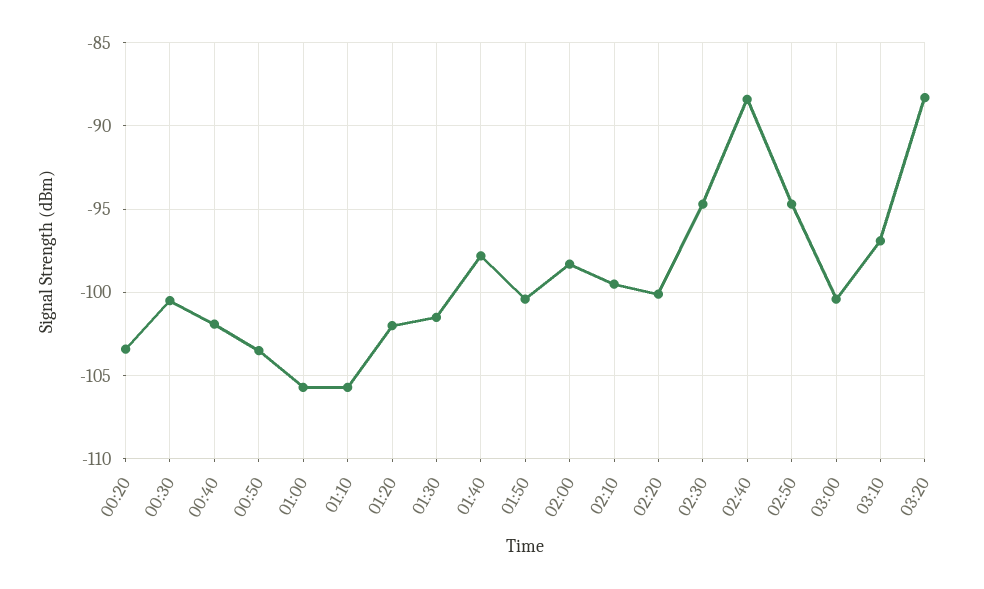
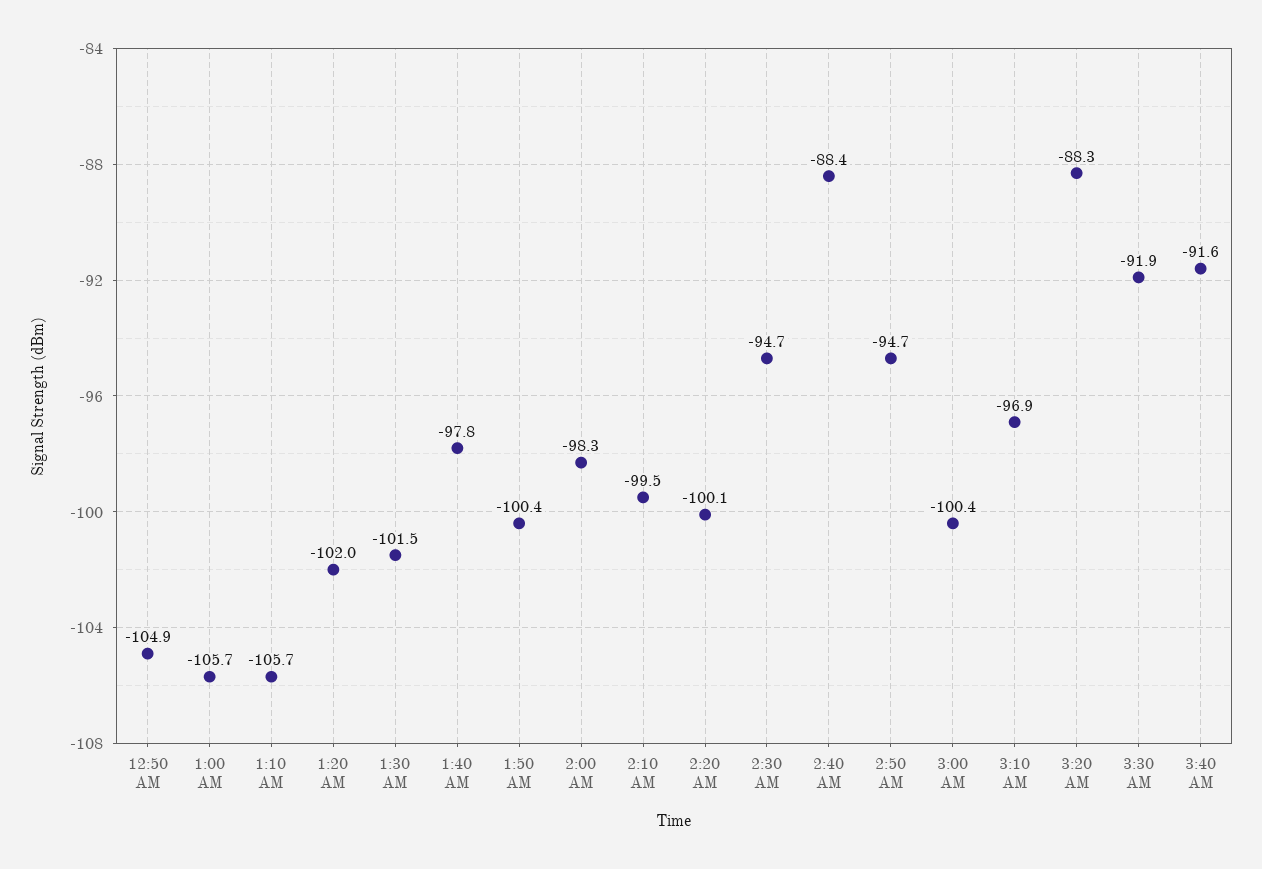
00:20: -103.5 -> none
00:30: -100.5 -> none
00:40: -102 -> none
00:50: -103.5 -> -104.9
3:30 AM: none -> -91.9
3:40 AM: none -> -91.6

